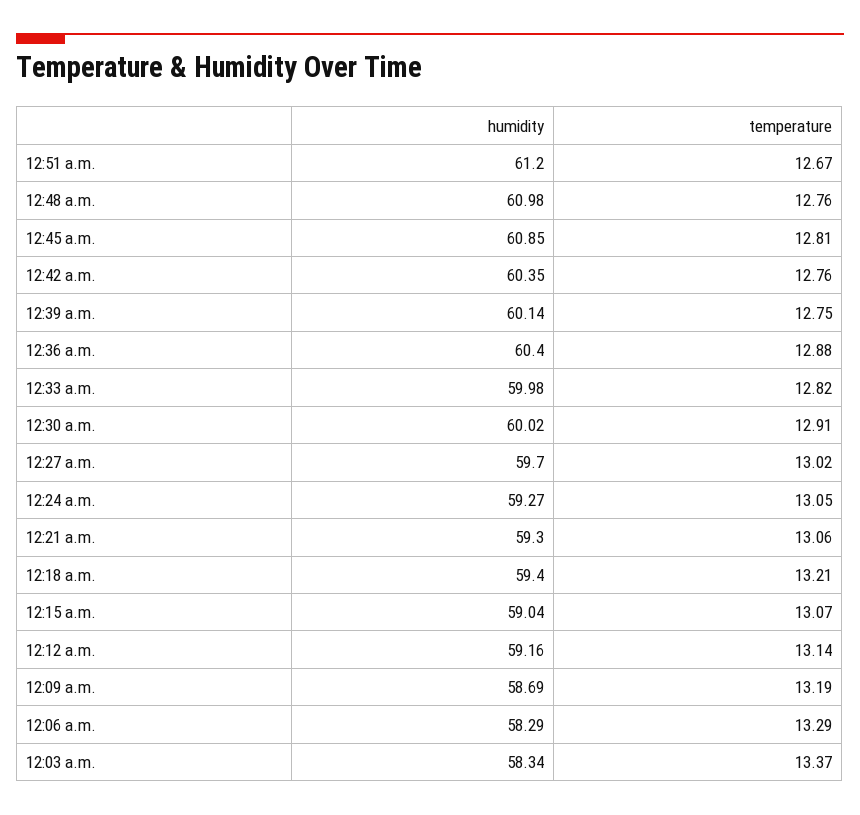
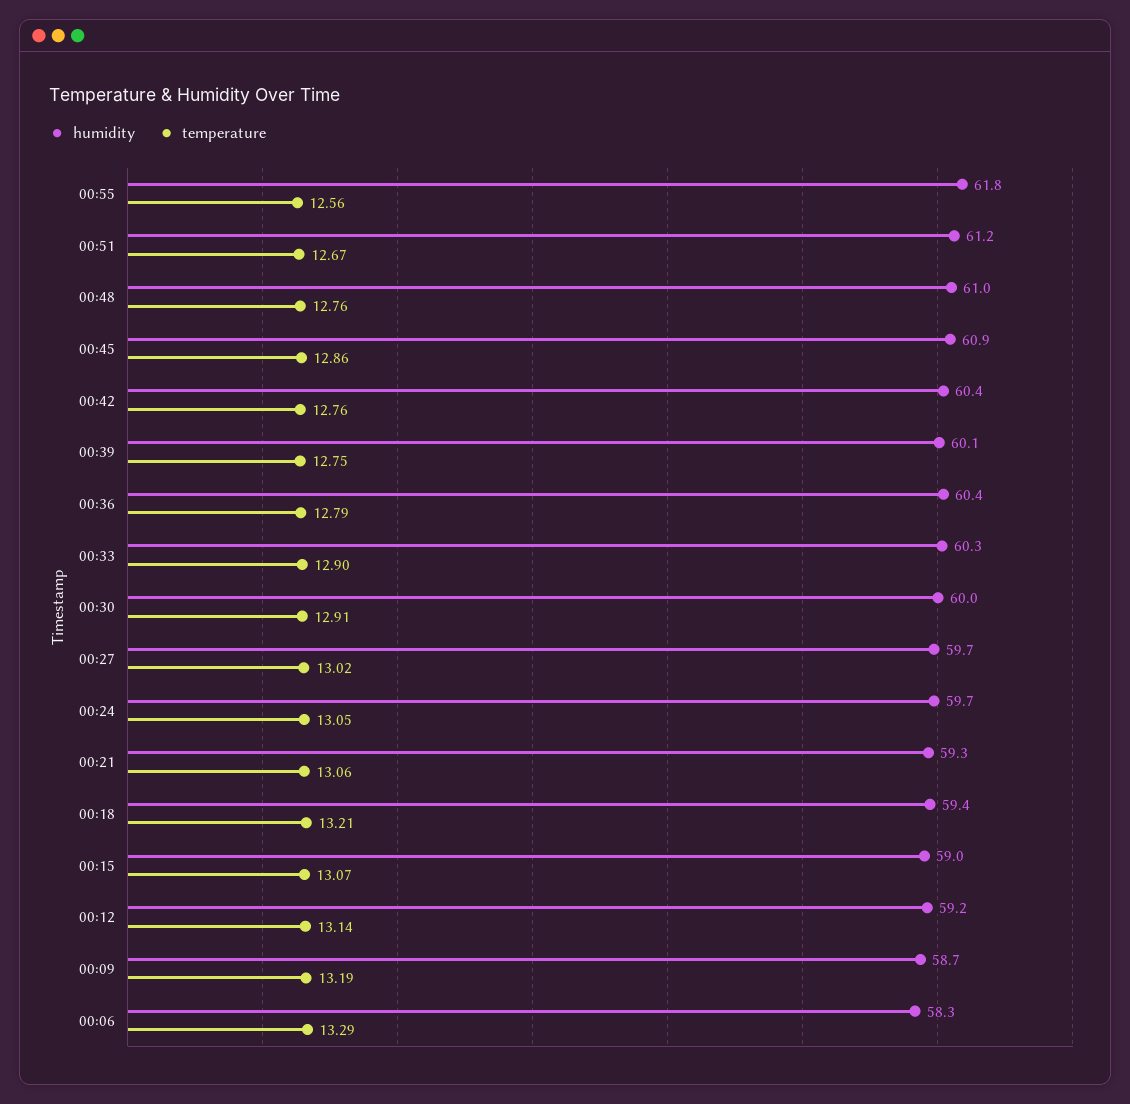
temperature, 12:45 a.m.: 12.81 -> 12.86
temperature, 12:36 a.m.: 12.88 -> 12.79
humidity, 12:33 a.m.: 59.98 -> 60.3
temperature, 12:33 a.m.: 12.82 -> 12.9
humidity, 12:24 a.m.: 59.27 -> 59.7
humidity, 12:03 a.m.: 58.34 -> none
temperature, 12:03 a.m.: 13.37 -> none
humidity, 00:55: none -> 61.8
temperature, 00:55: none -> 12.56

